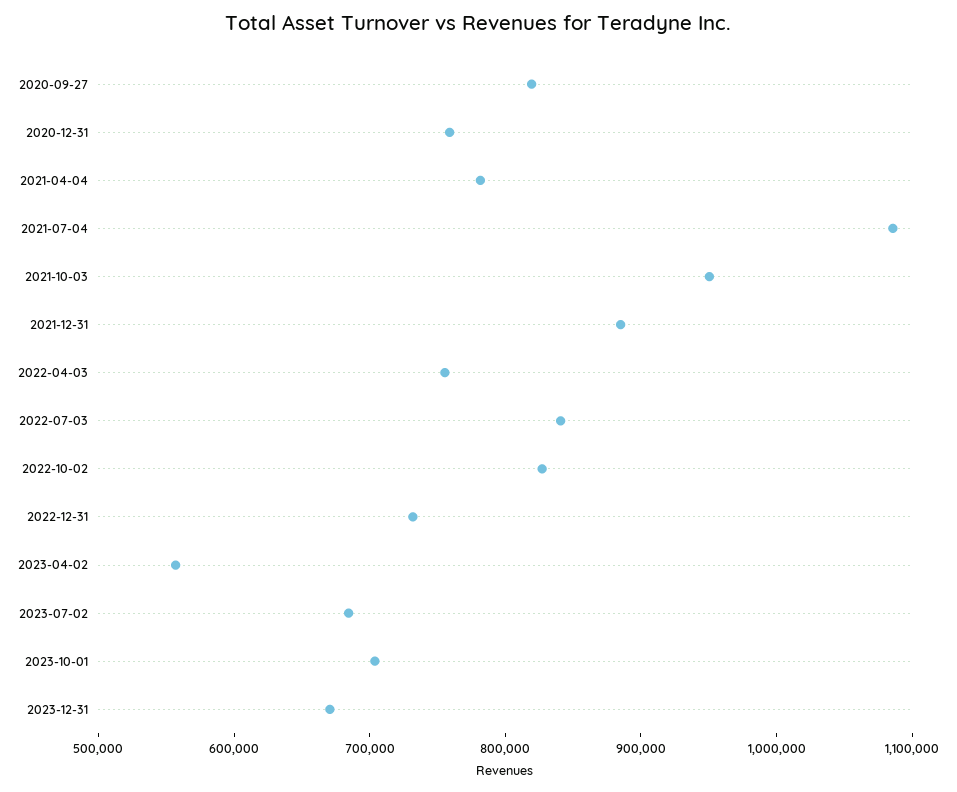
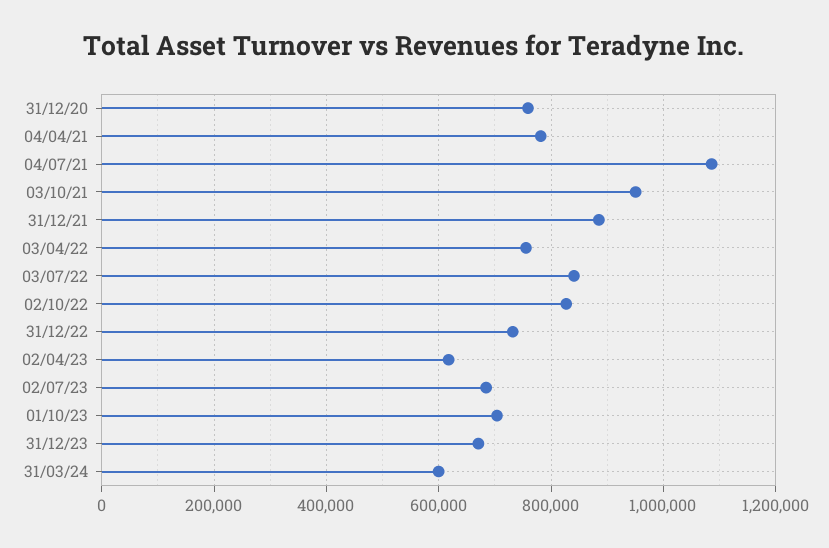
2020-09-27: 820000 -> none
2023-04-02: 560000 -> 620000
31/03/24: none -> 600000

